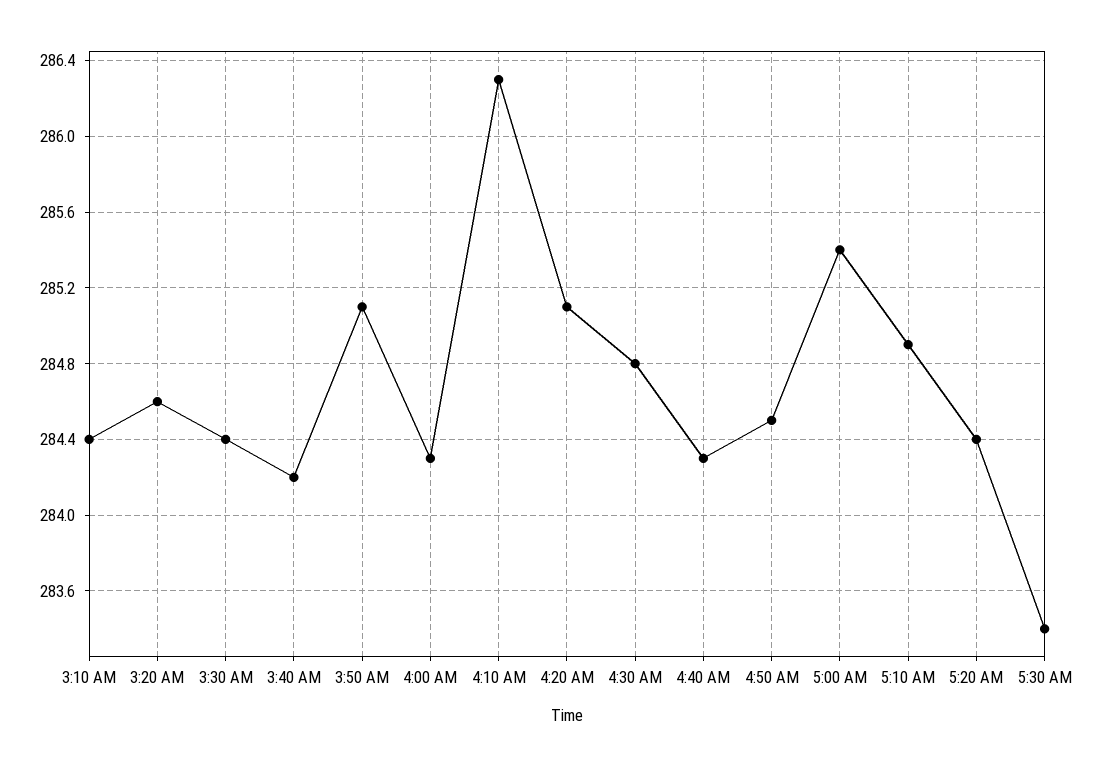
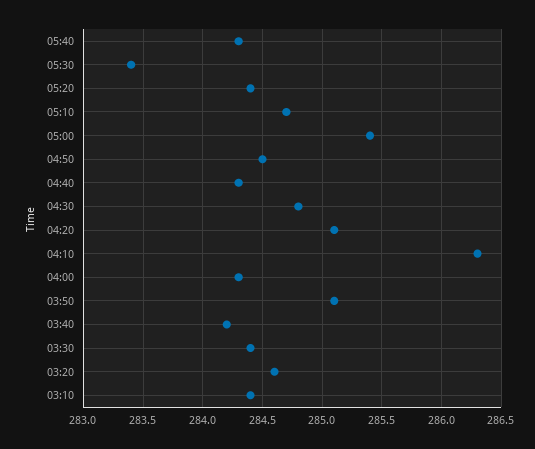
5:10 AM: 284.9 -> 284.7
05:40: none -> 284.3

